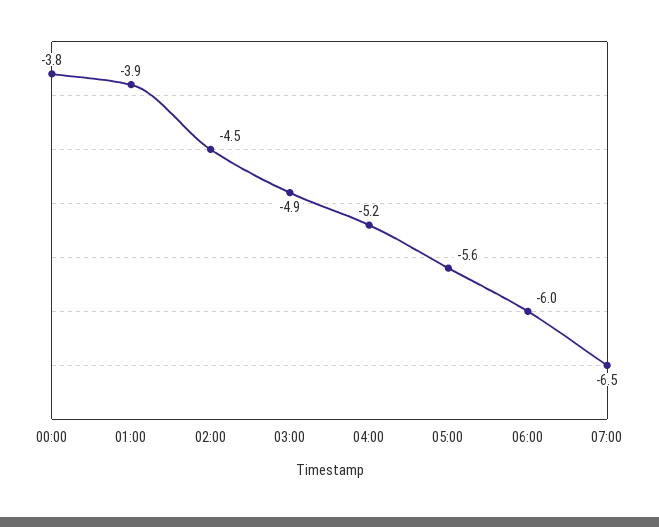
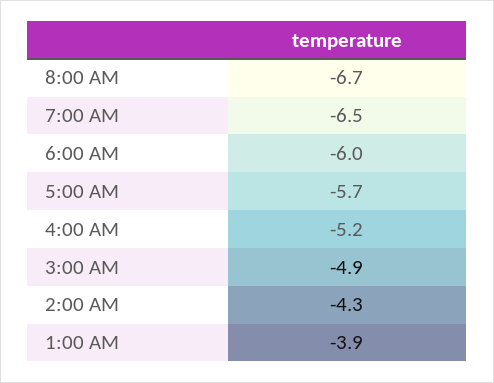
00:00: -3.8 -> none
02:00: -4.5 -> -4.3
05:00: -5.6 -> -5.7
8:00 AM: none -> -6.7

